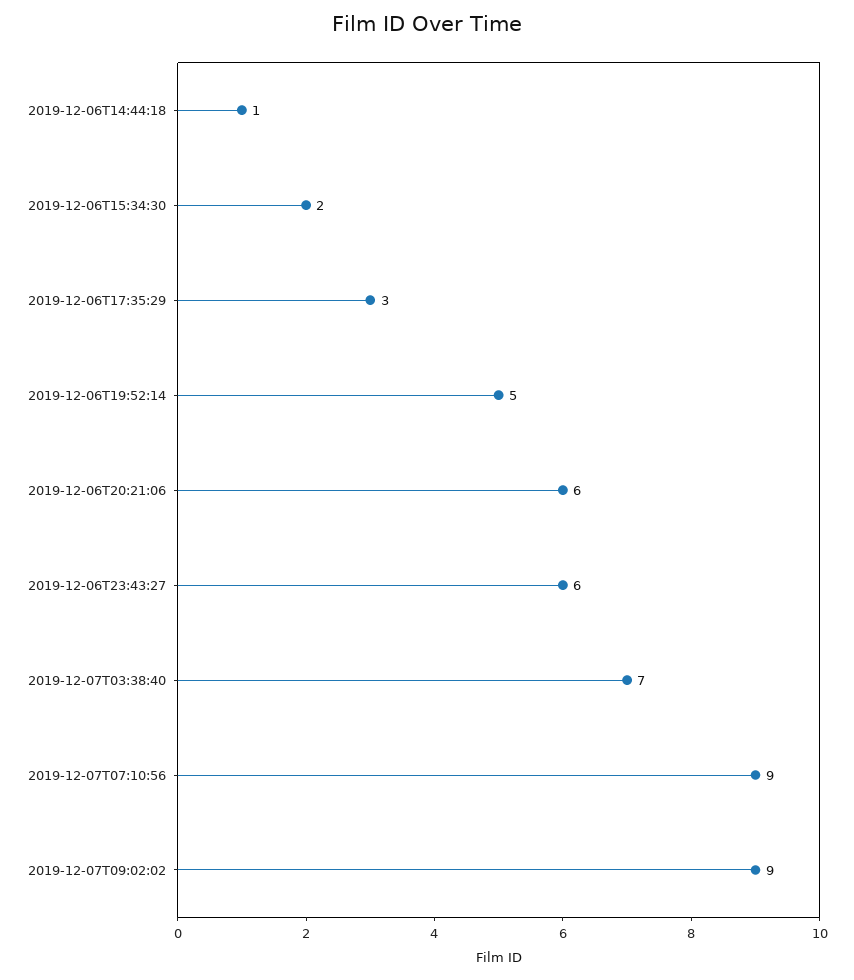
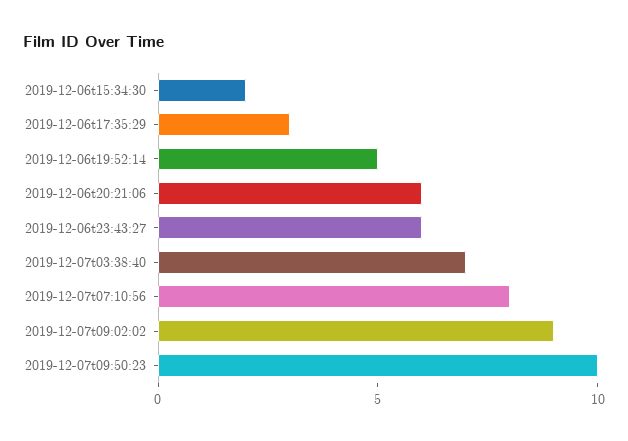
2019-12-06T14:44:18: 1 -> none
2019-12-07T07:10:56: 9 -> 8
2019-12-07t09:50:23: none -> 10

